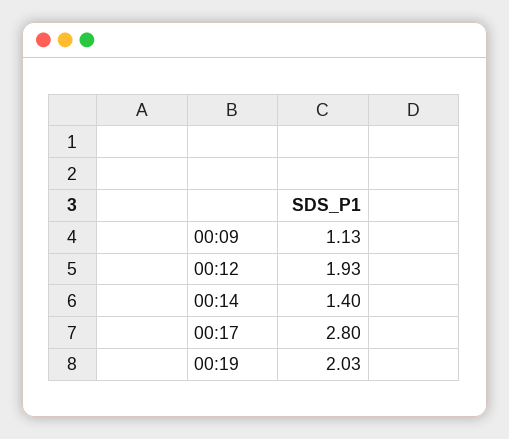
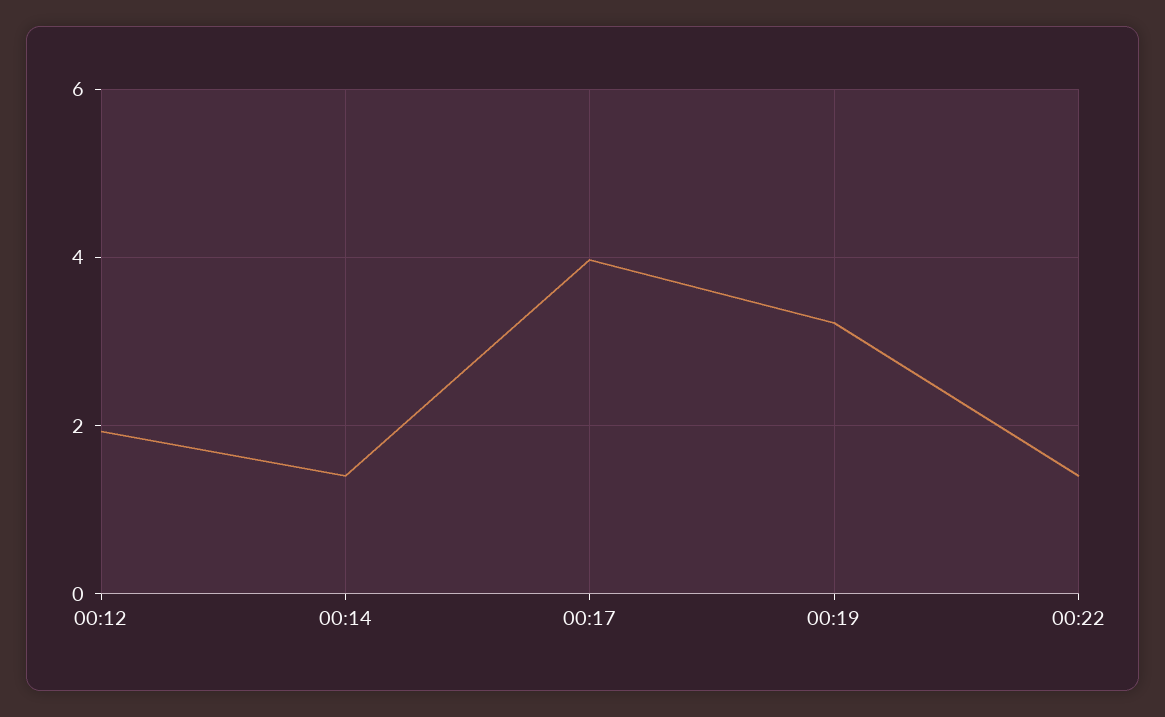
00:09: 1.13 -> none
00:17: 2.8 -> 4
00:19: 2.03 -> 3.2
00:22: none -> 1.4

